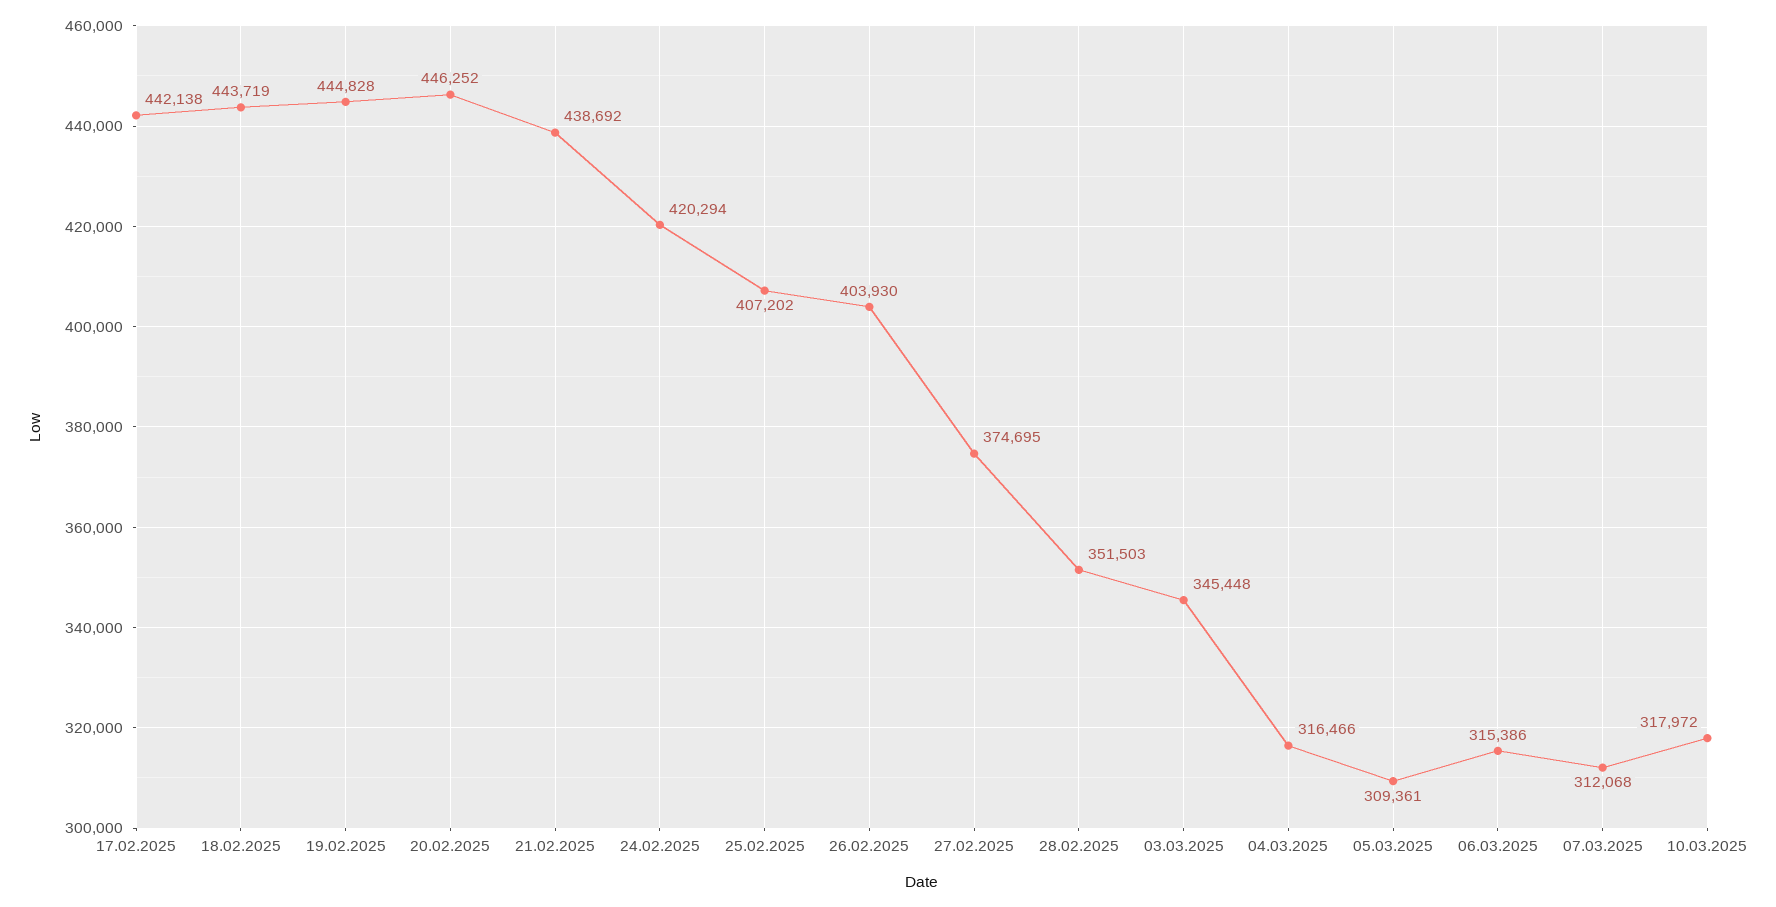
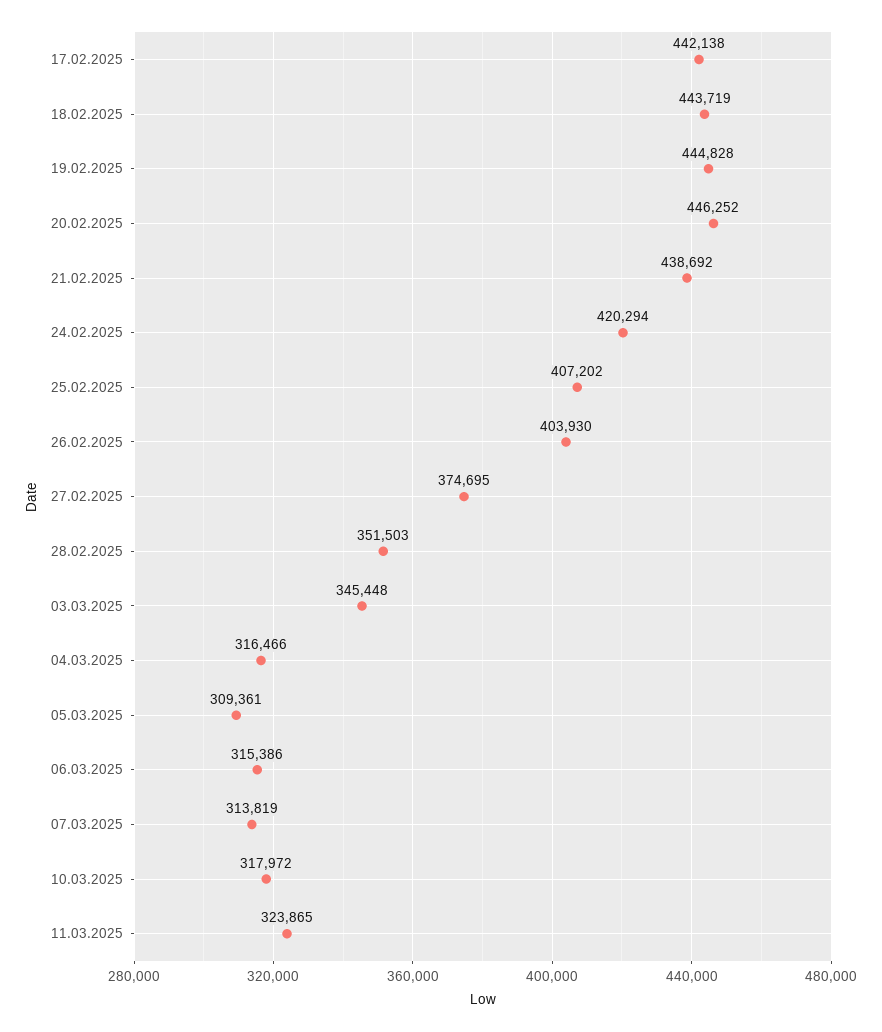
07.03.2025: 312068 -> 313819
11.03.2025: none -> 323865

